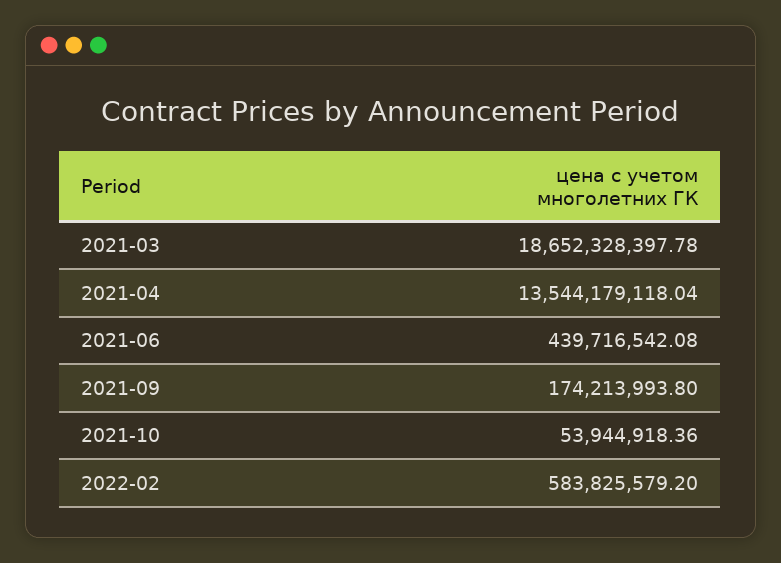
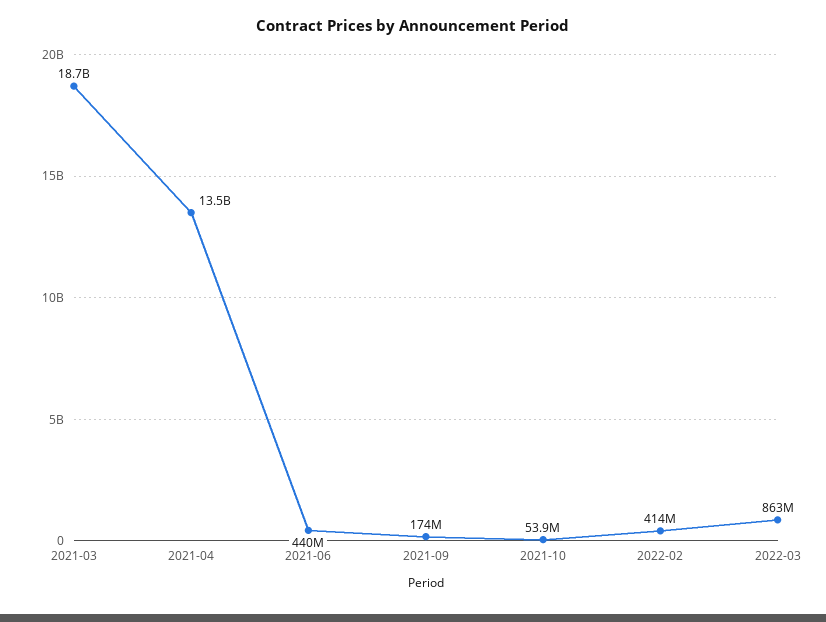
2022-02: 583825579.2 -> 414000000
2022-03: none -> 863000000

